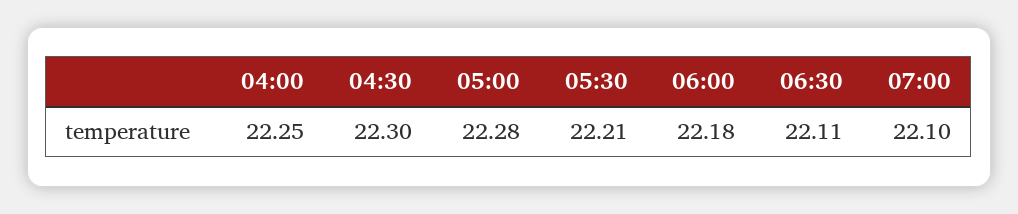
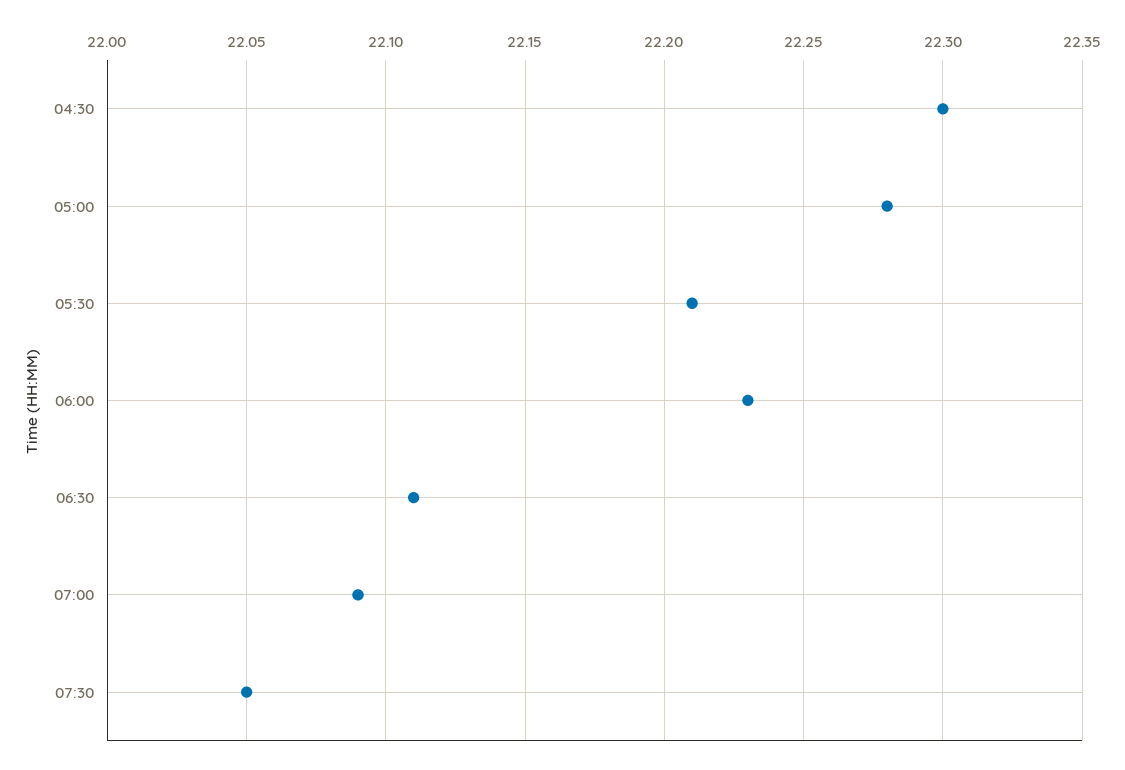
04:00: 22.25 -> none
06:00: 22.18 -> 22.23
07:00: 22.1 -> 22.09
07:30: none -> 22.05

